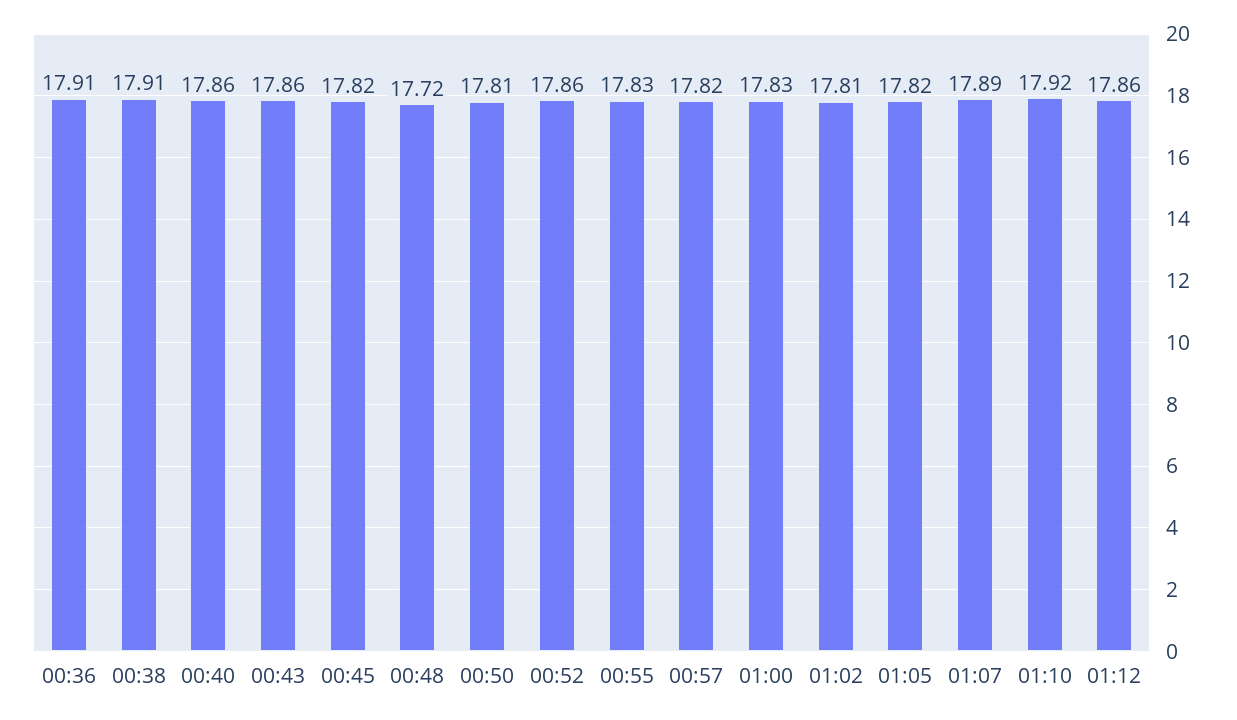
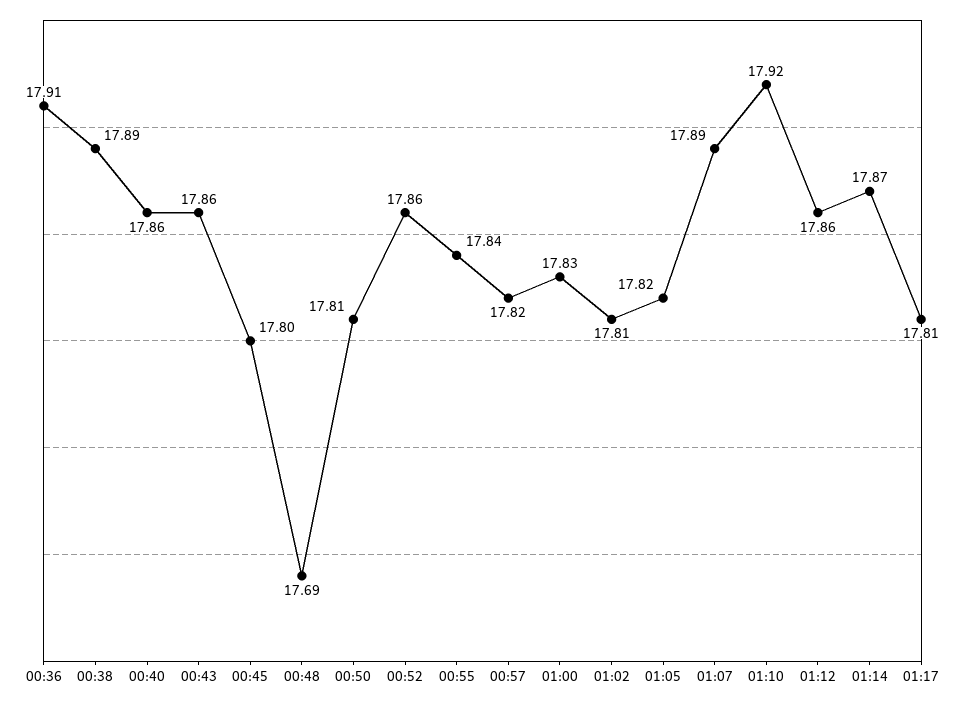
00:38: 17.91 -> 17.89
00:45: 17.82 -> 17.8
00:48: 17.72 -> 17.69
00:55: 17.83 -> 17.84
01:14: none -> 17.87
01:17: none -> 17.81

